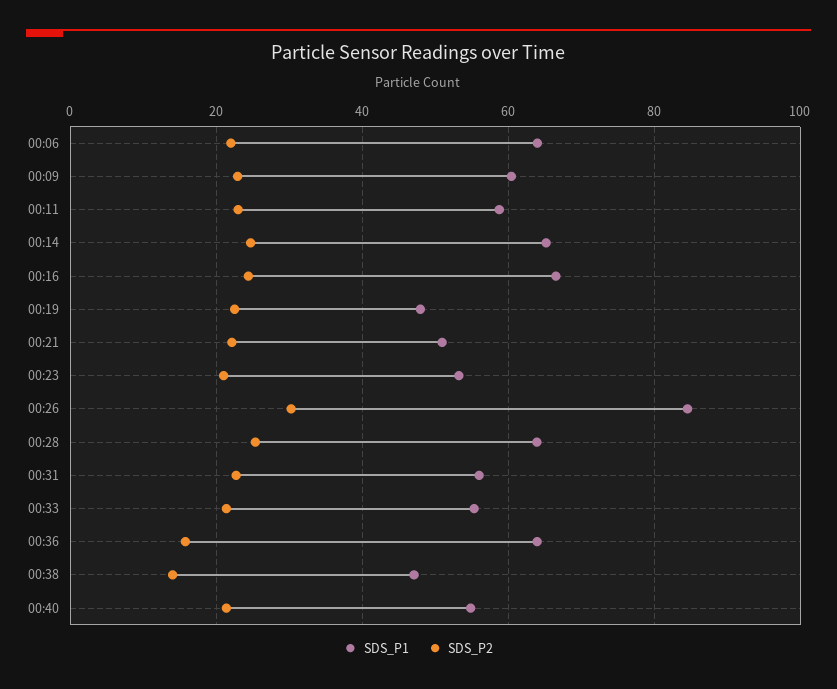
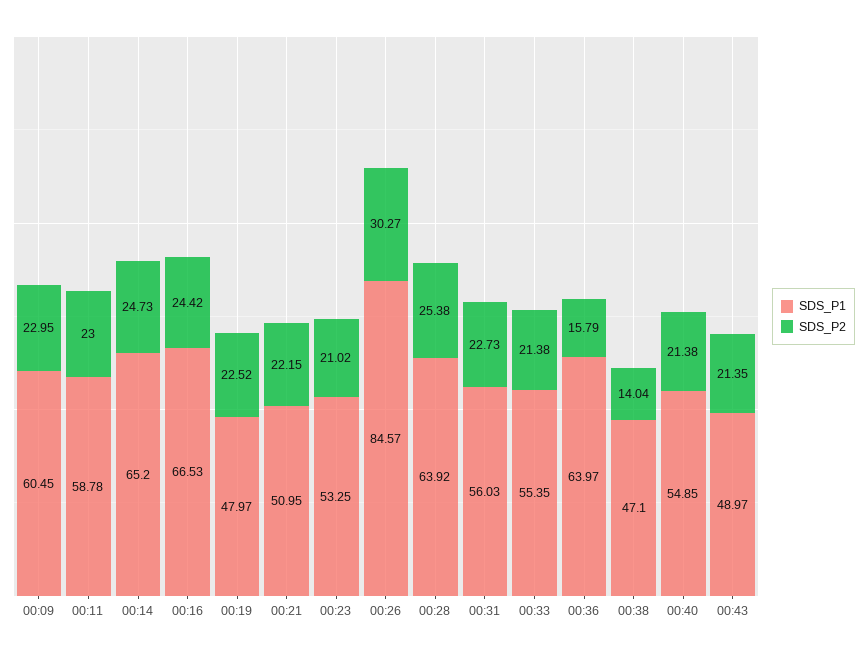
SDS_P1, 00:06: 64 -> none
SDS_P2, 00:06: 22 -> none
SDS_P1, 00:43: none -> 48.97
SDS_P2, 00:43: none -> 21.35

